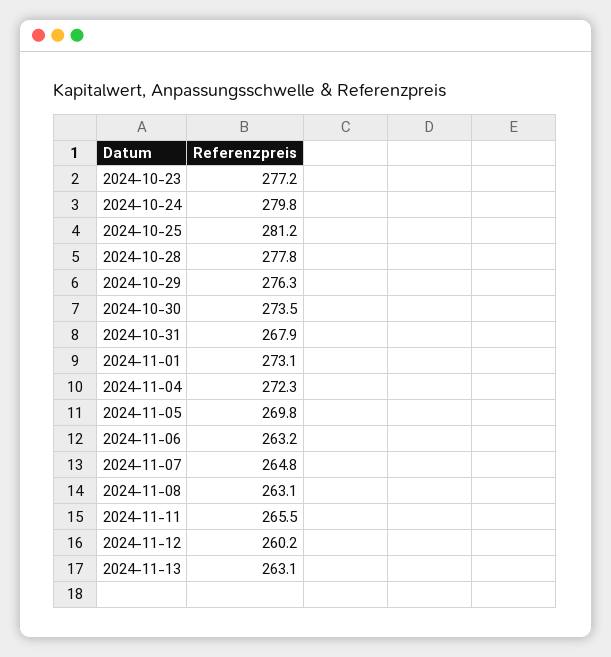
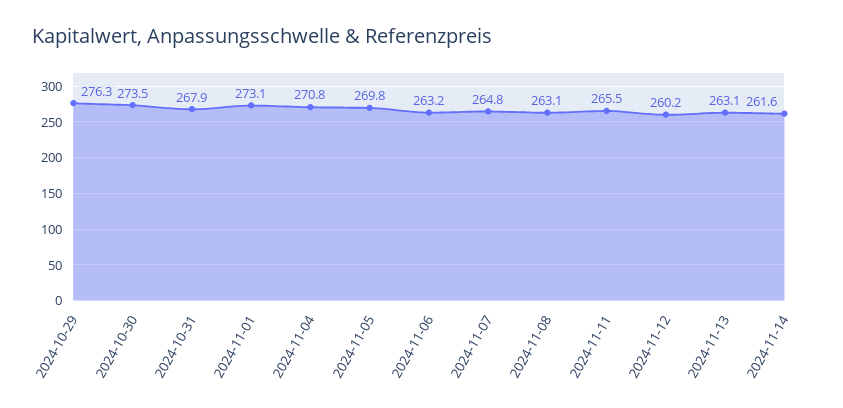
2024-10-23: 277.2 -> none
2024-10-24: 279.8 -> none
2024-10-25: 281.2 -> none
2024-10-28: 277.8 -> none
2024-11-04: 272.3 -> 270.8
2024-11-14: none -> 261.6

